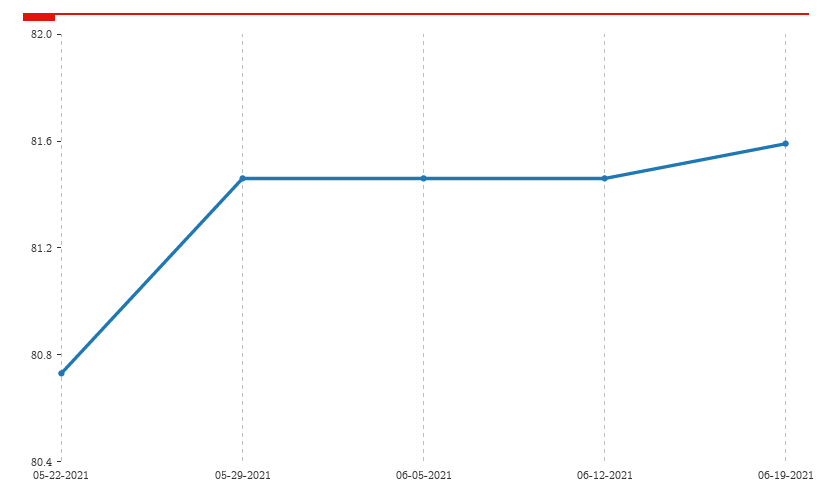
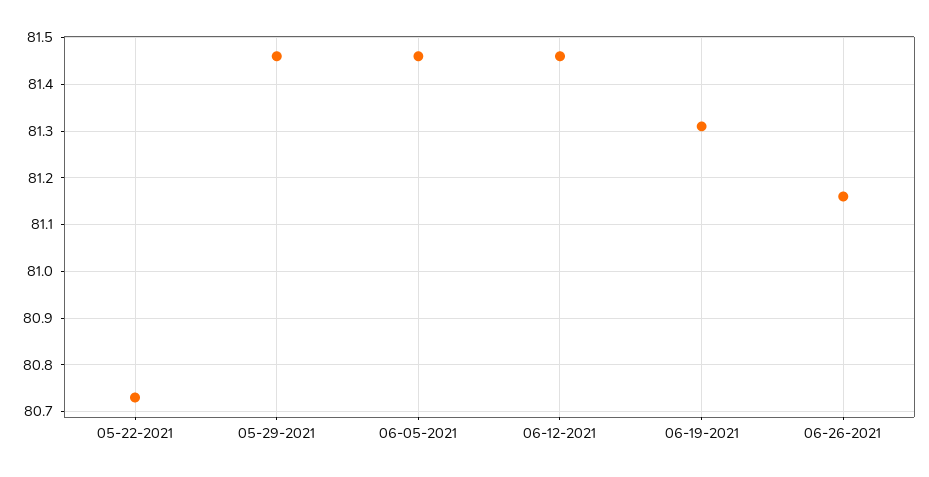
06-19-2021: 81.6 -> 81.3
06-26-2021: none -> 81.15

